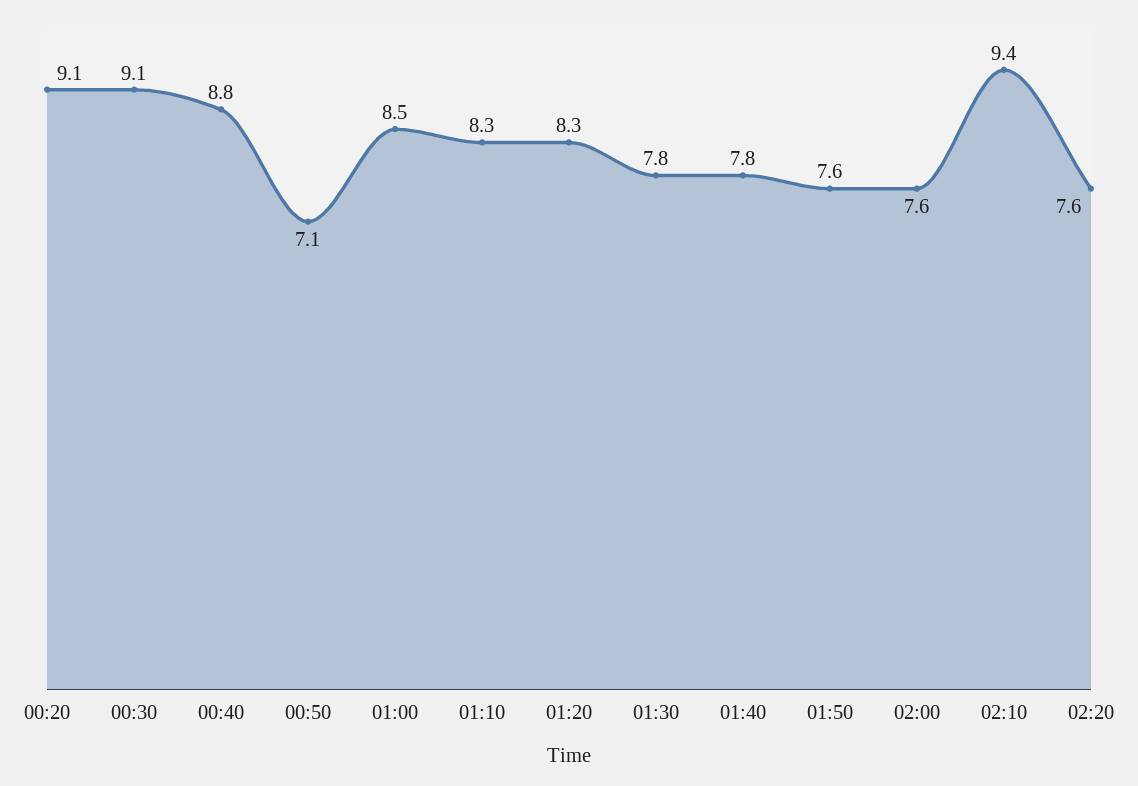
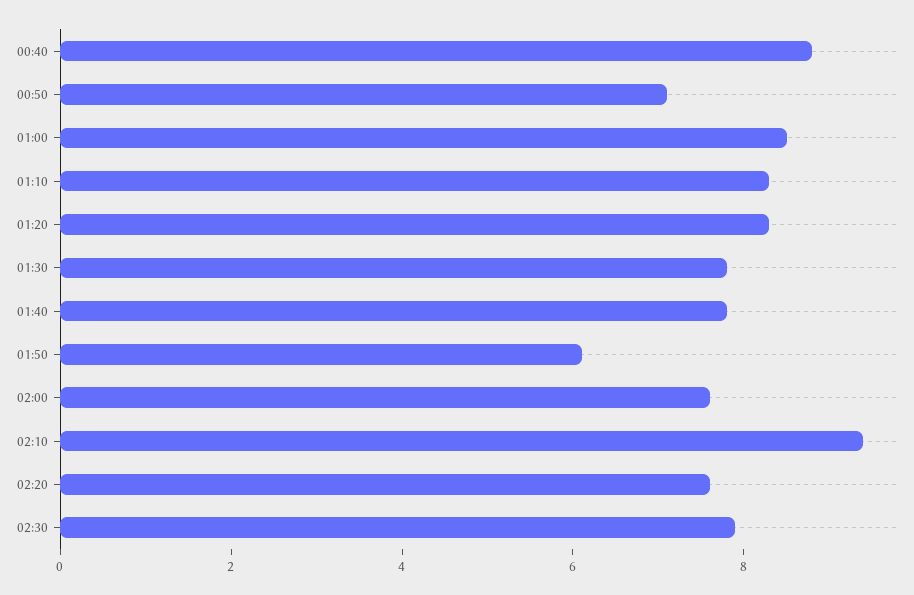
00:20: 9.1 -> none
00:30: 9.1 -> none
01:50: 7.6 -> 6
02:30: none -> 8

